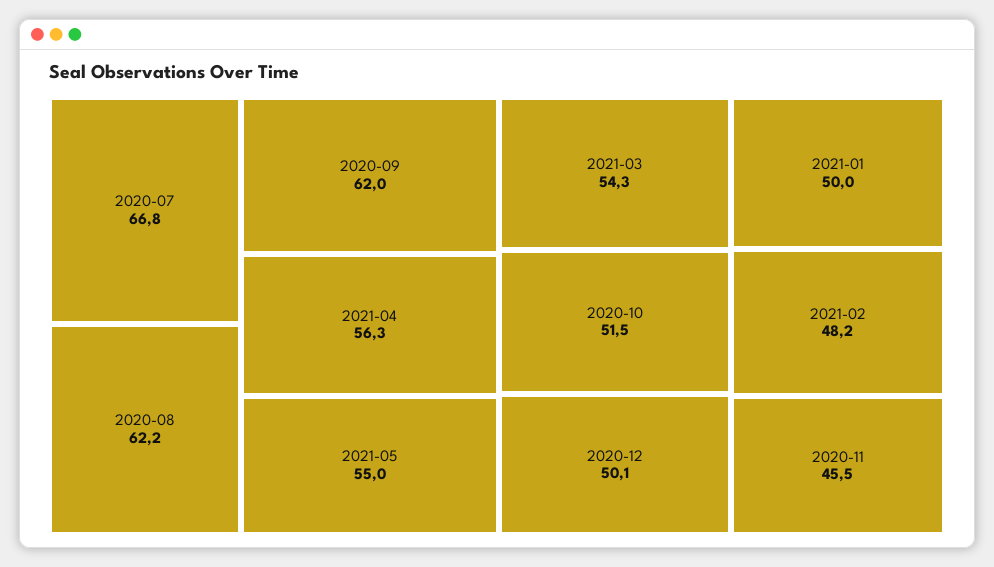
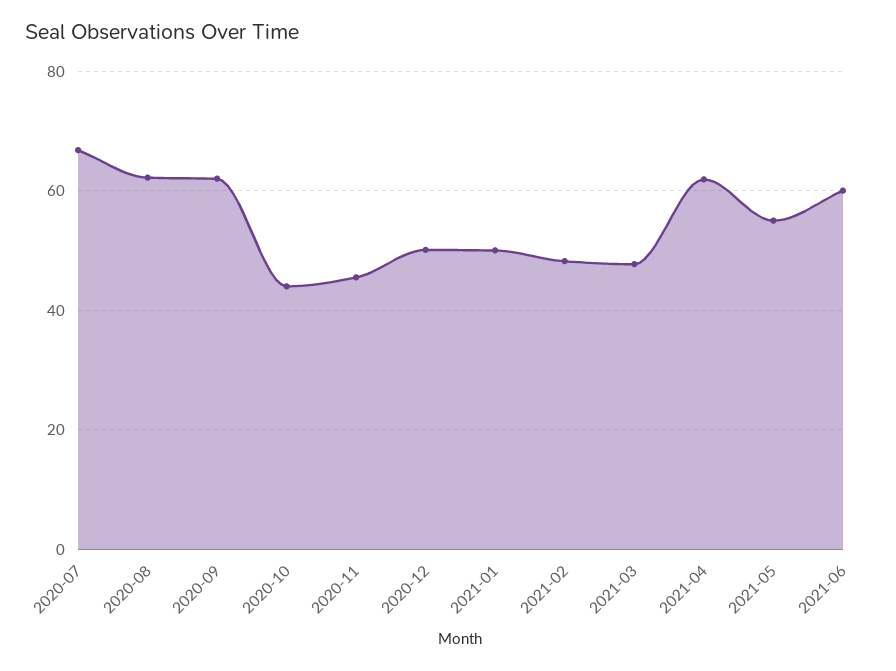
2021-04: 56.3 -> 62
2021-03: 54.3 -> 48
2020-10: 51.5 -> 44
2021-06: none -> 60

